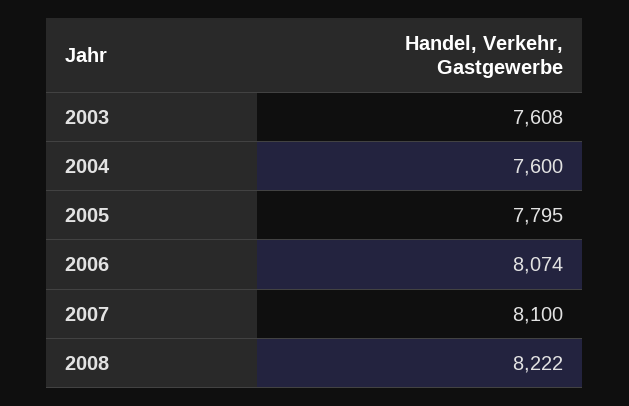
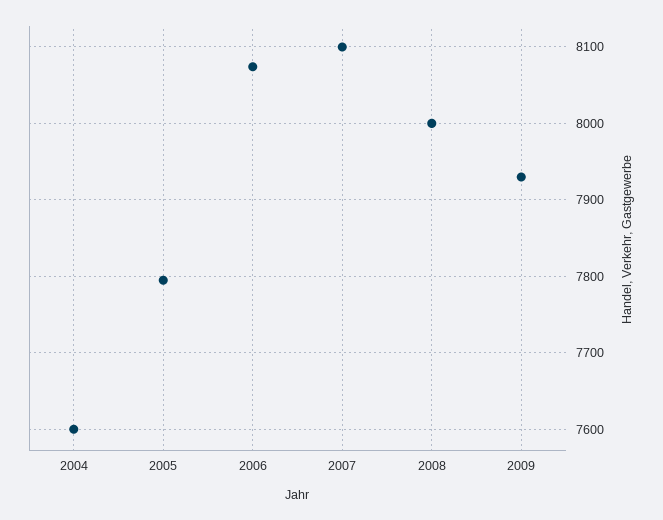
2003: 7608 -> none
2008: 8222 -> 8000
2009: none -> 7930

